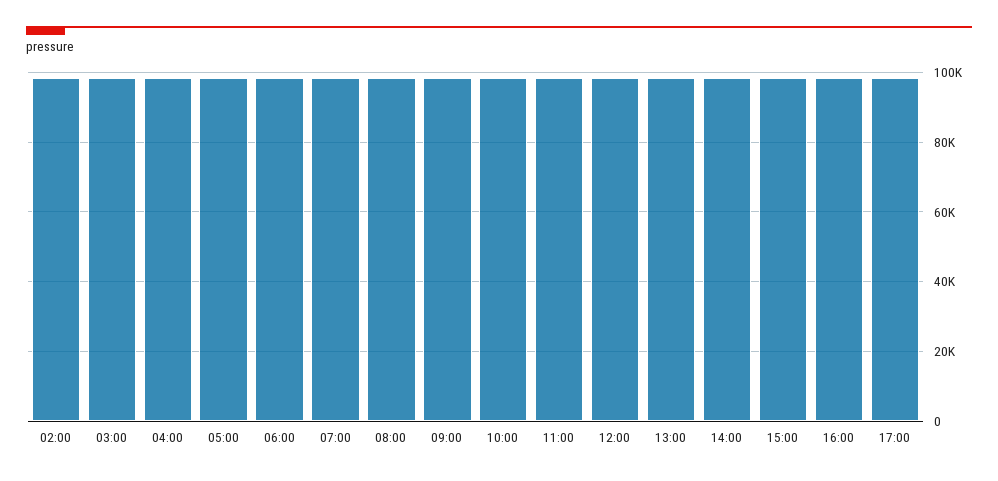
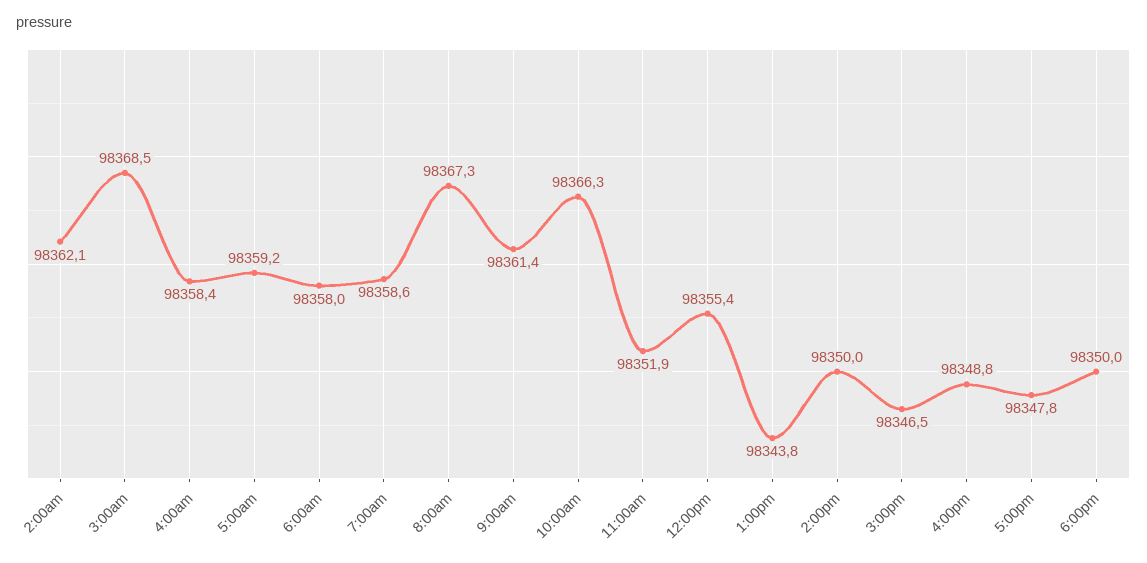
6:00pm: none -> 98350

